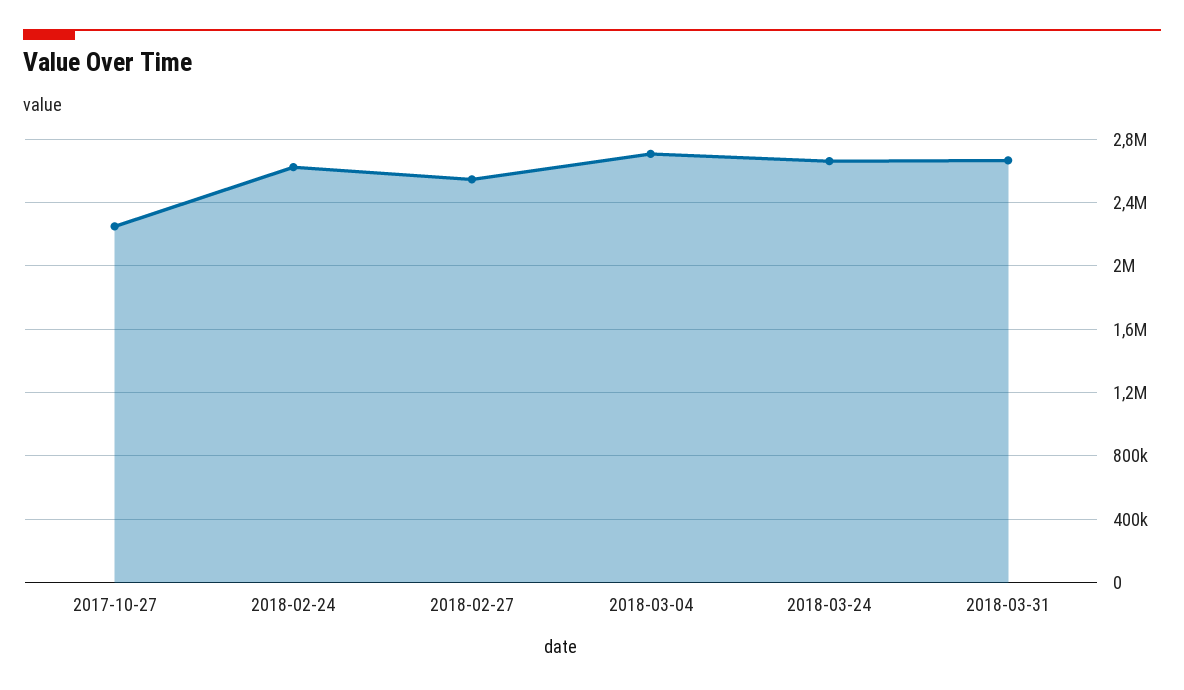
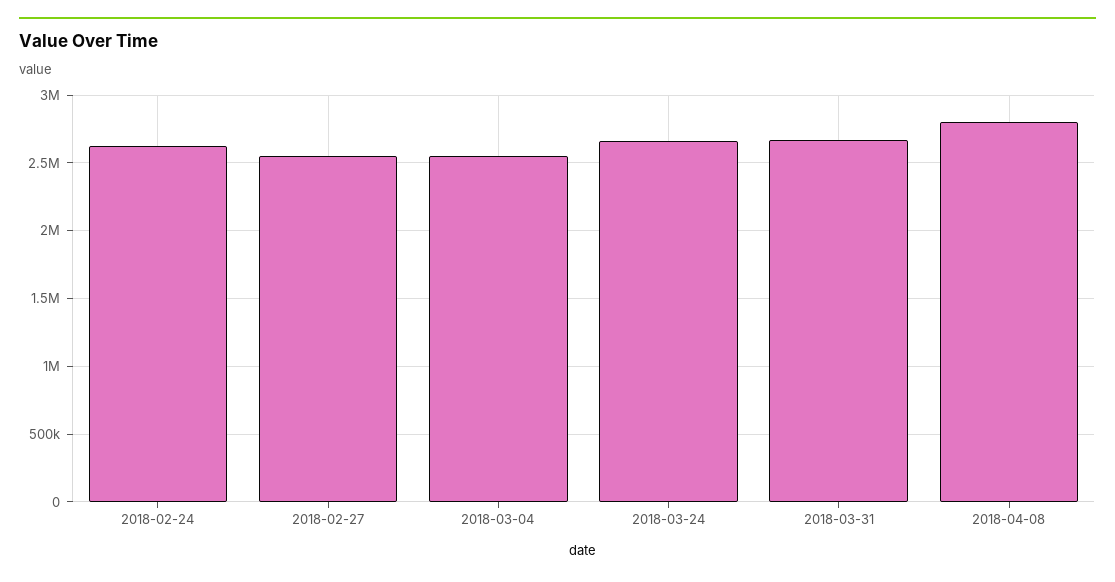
2017-10-27: 2250000 -> none
2018-03-04: 2700000 -> 2550000
2018-04-08: none -> 2800000

